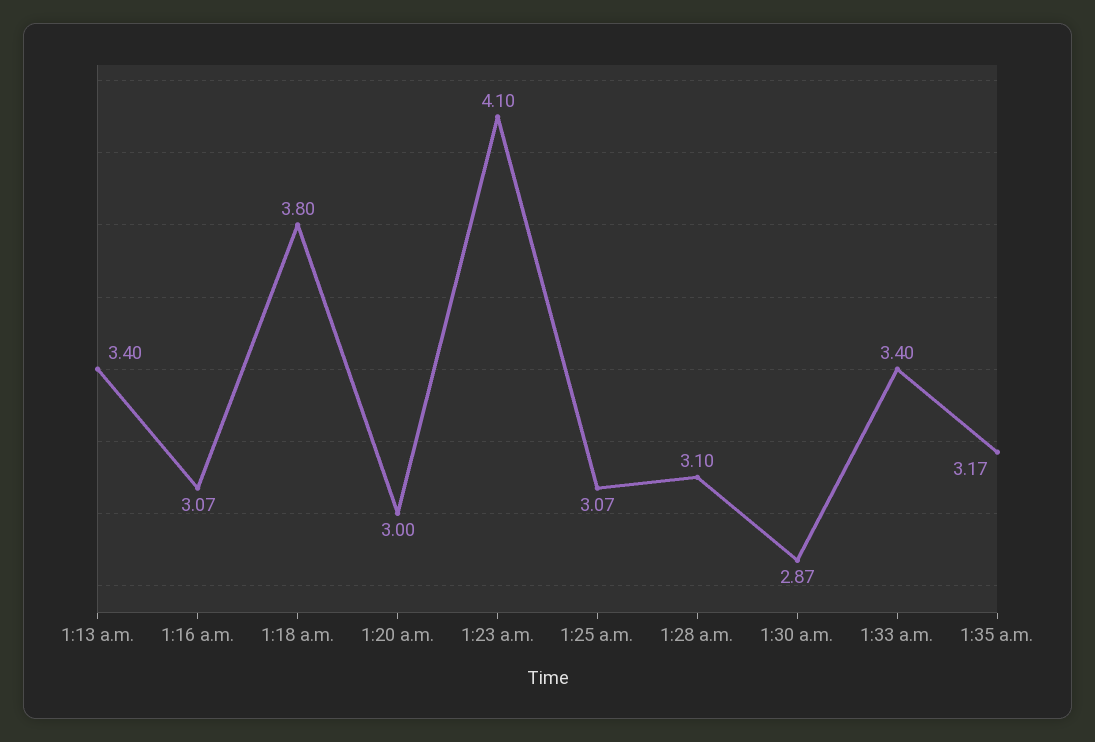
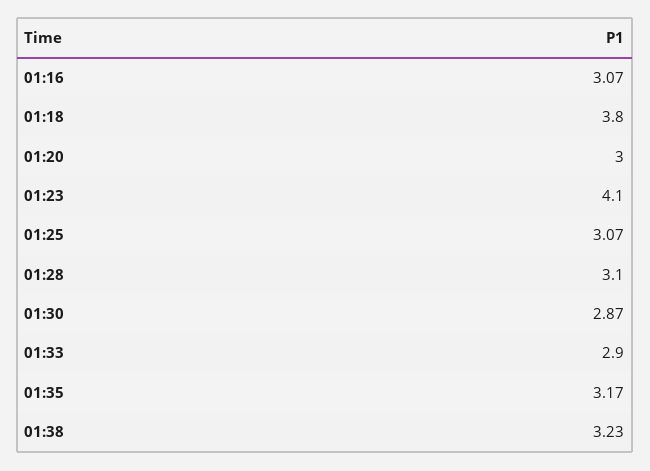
1:13 a.m.: 3.4 -> none
1:33 a.m.: 3.4 -> 2.9
01:38: none -> 3.23

